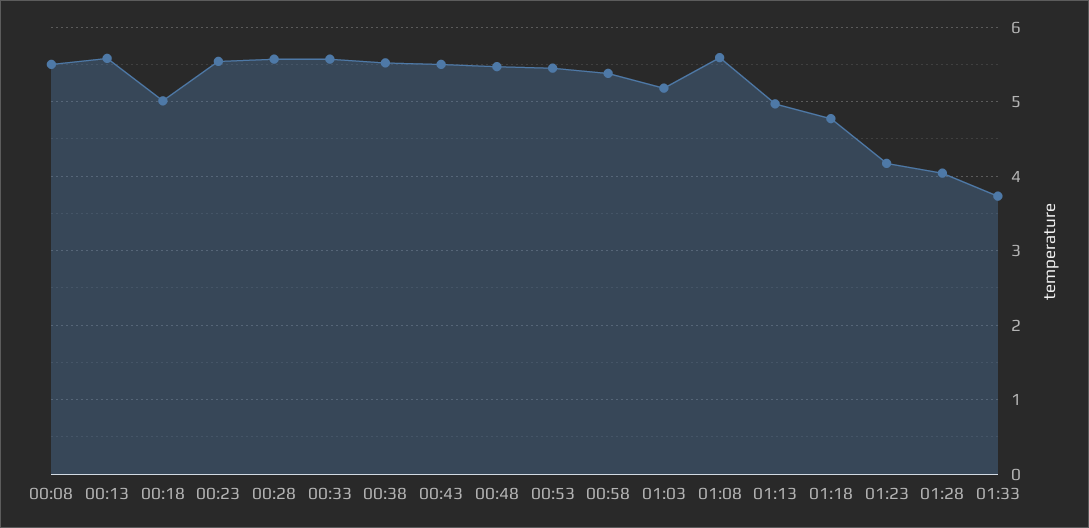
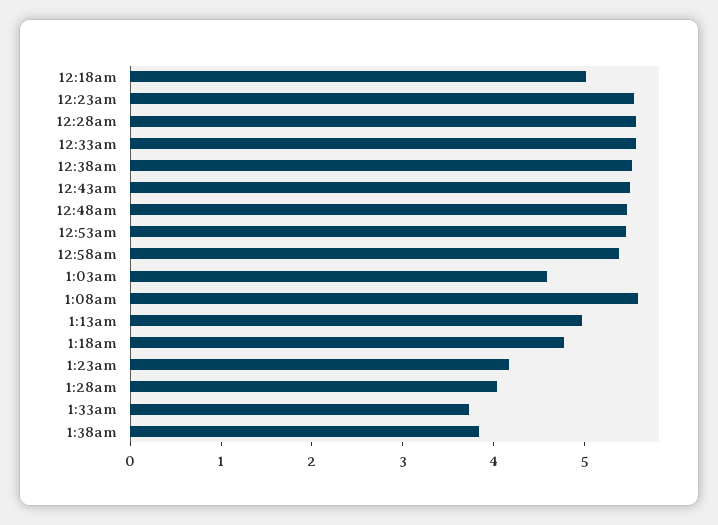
00:08: 5.5 -> none
00:13: 5.6 -> none
01:03: 5.2 -> 4.6
1:38am: none -> 3.8

